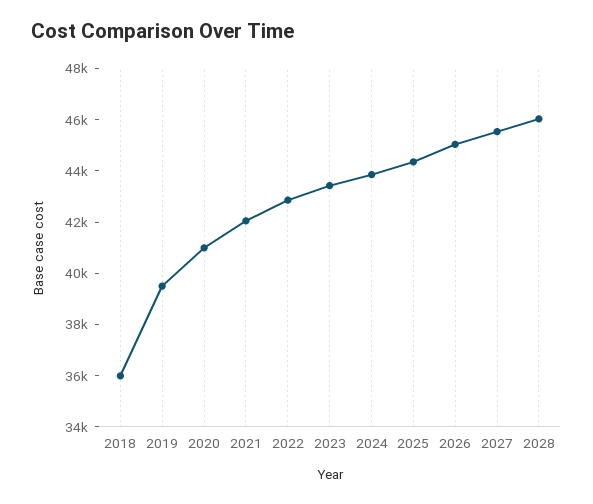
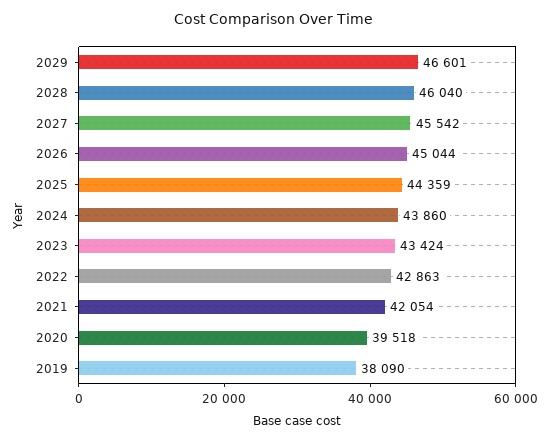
2018: 36000 -> none
2019: 39500 -> 38090
2020: 41000 -> 39518
2029: none -> 46601

